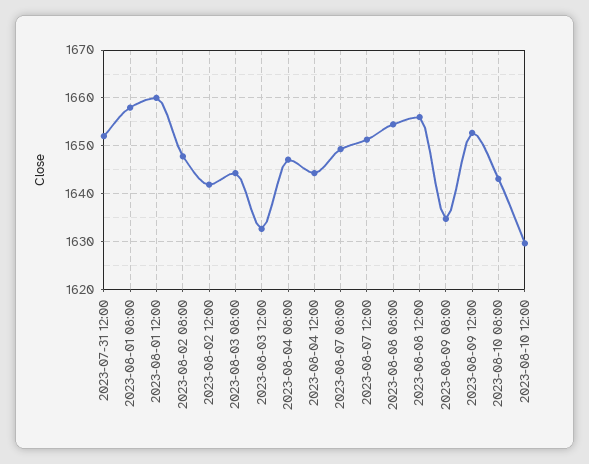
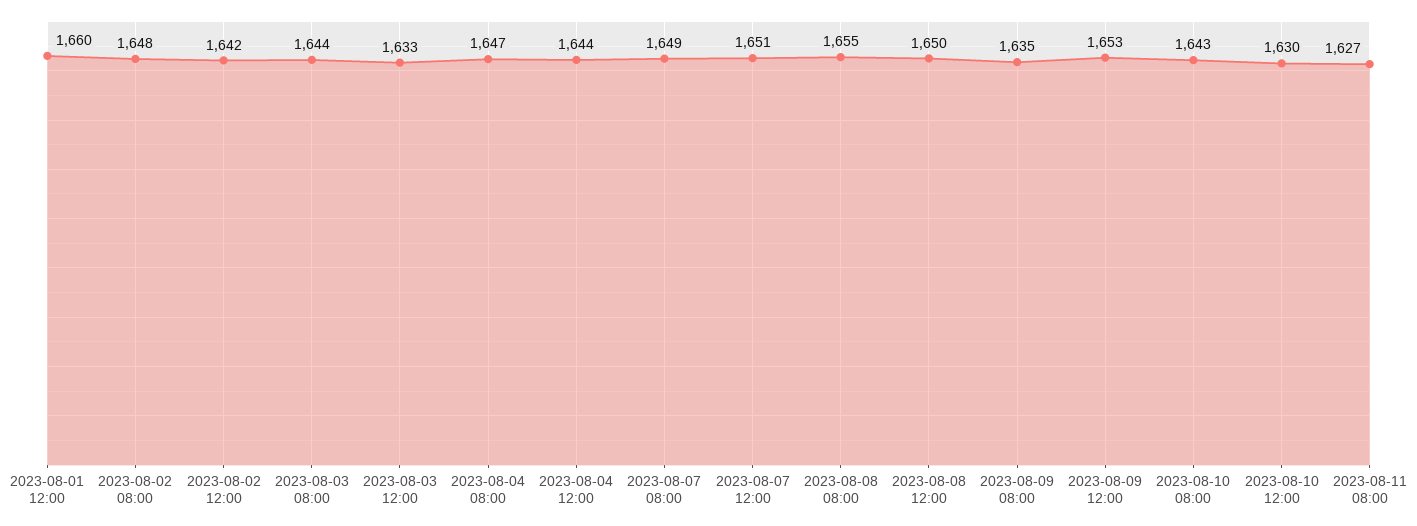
2023-07-31 12:00: 1652 -> none
2023-08-01 08:00: 1658 -> none
2023-08-08 12:00: 1656 -> 1650
2023-08-11 08:00: none -> 1627

